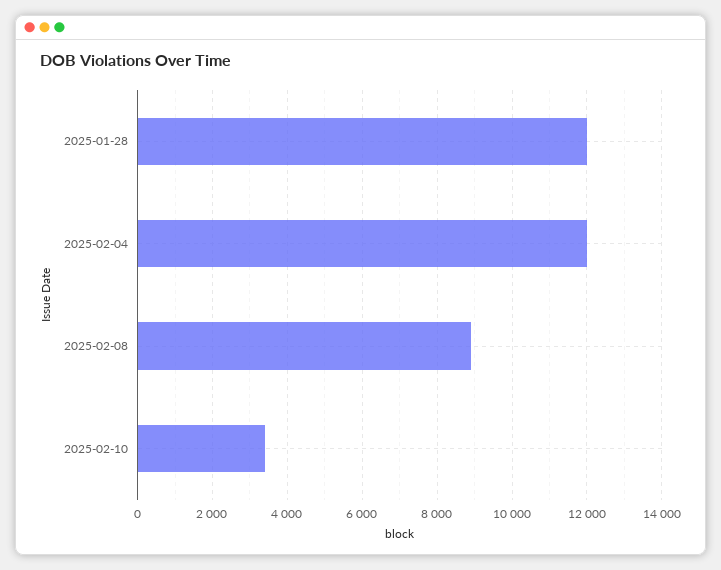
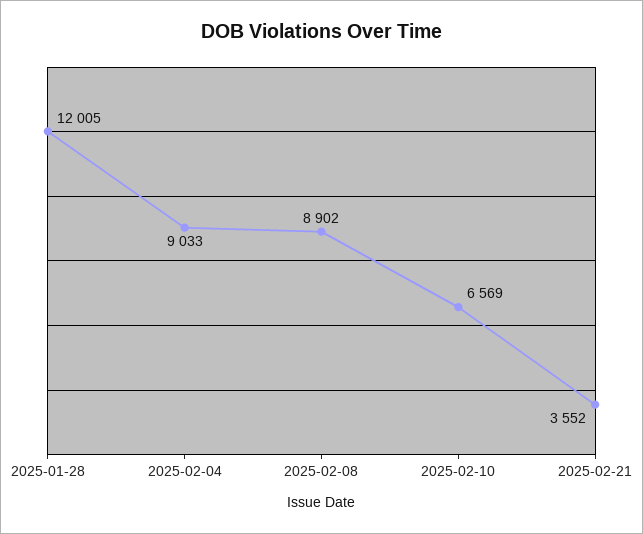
2025-02-04: 12000 -> 9033
2025-02-10: 3400 -> 6569
2025-02-21: none -> 3552

